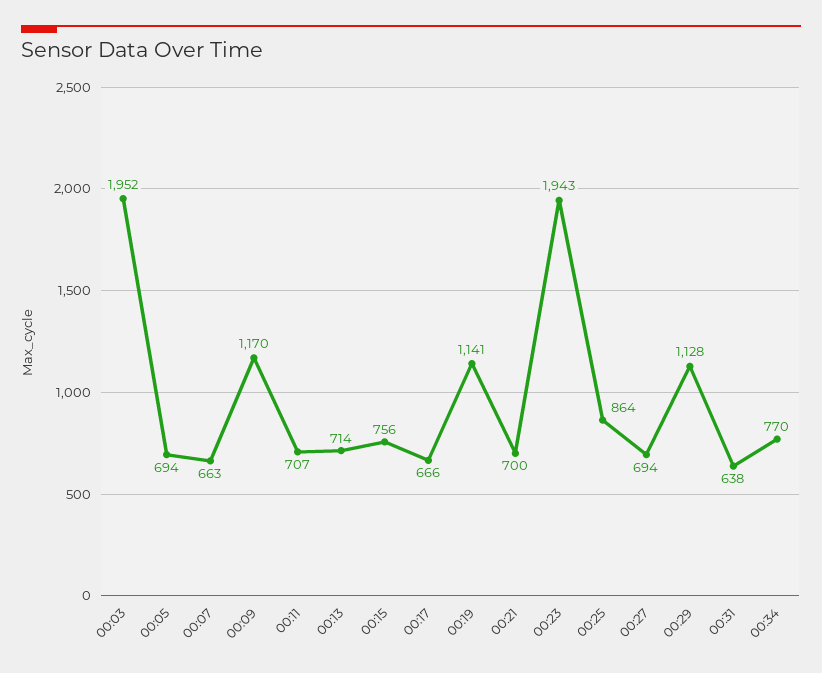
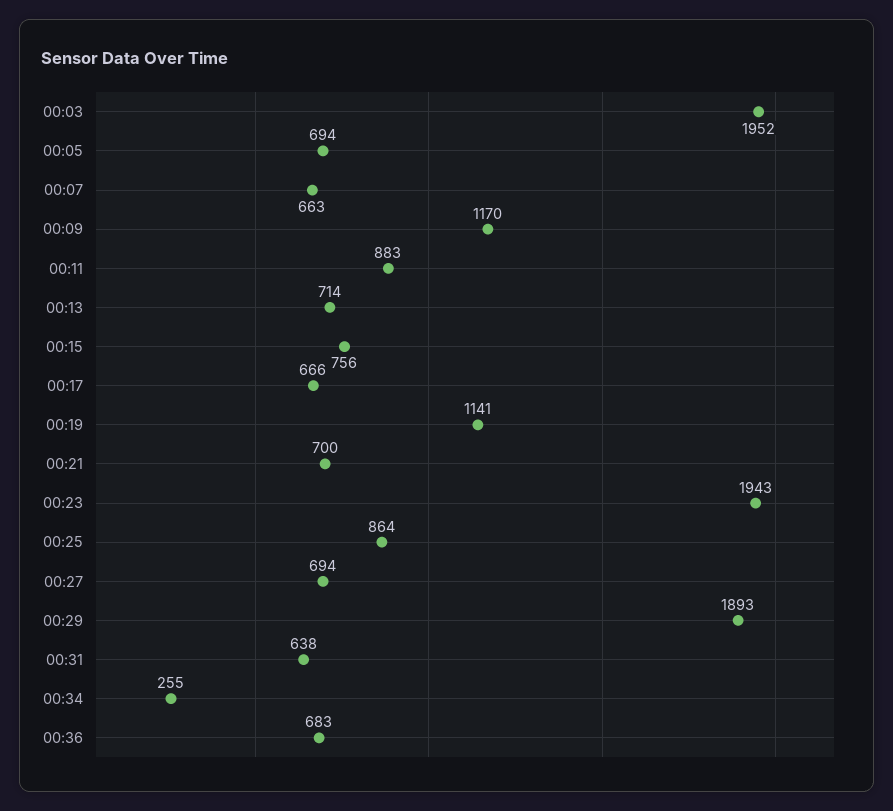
00:11: 707 -> 883
00:29: 1128 -> 1893
00:34: 770 -> 255
00:36: none -> 683

